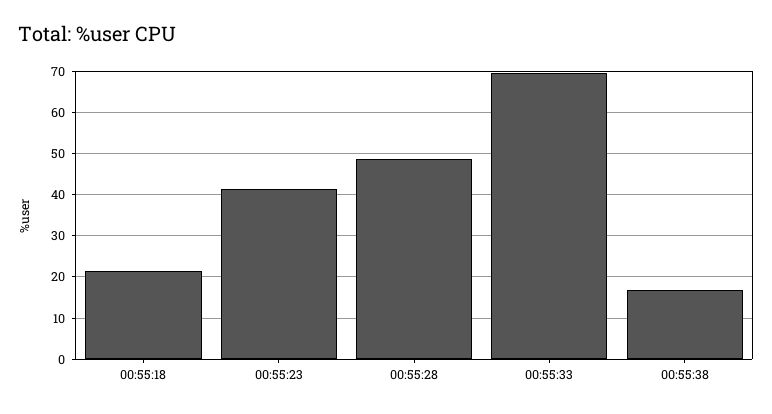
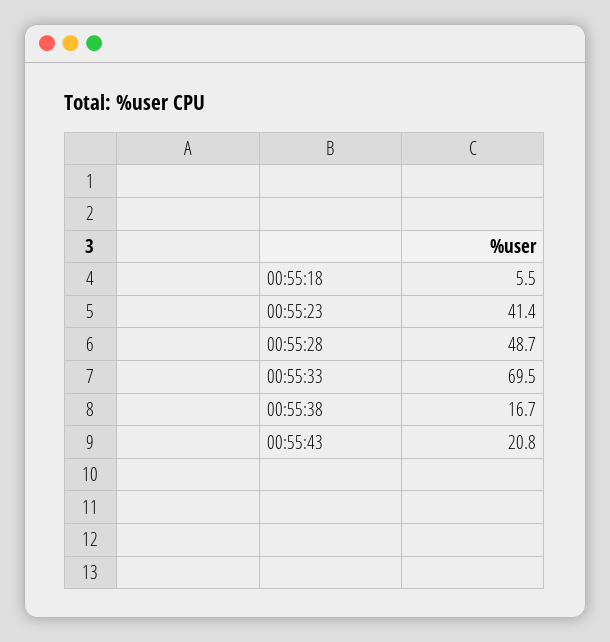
00:55:18: 22 -> 5.5
00:55:43: none -> 20.8

